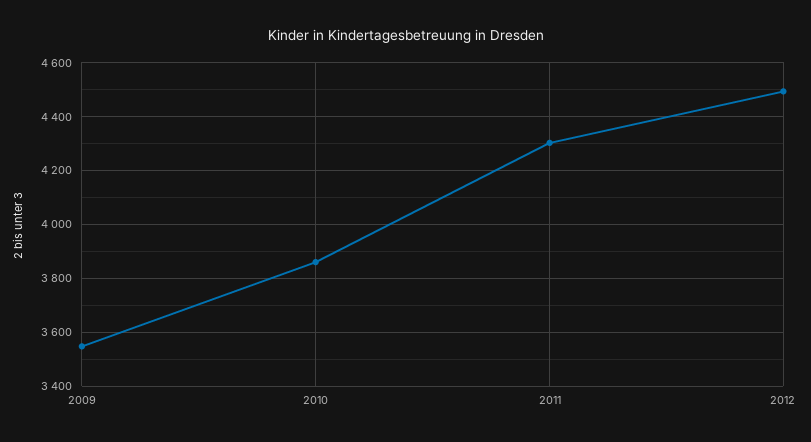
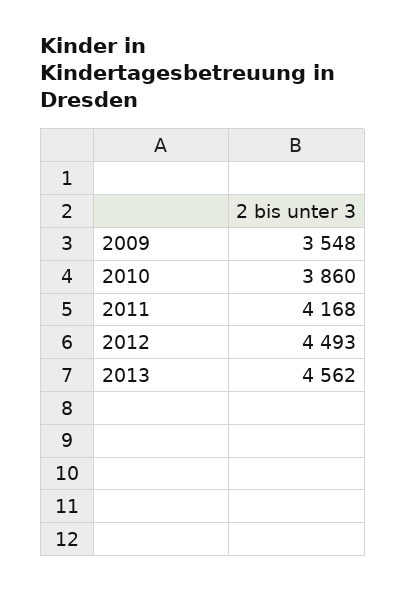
2011: 4300 -> 4168
2013: none -> 4562

